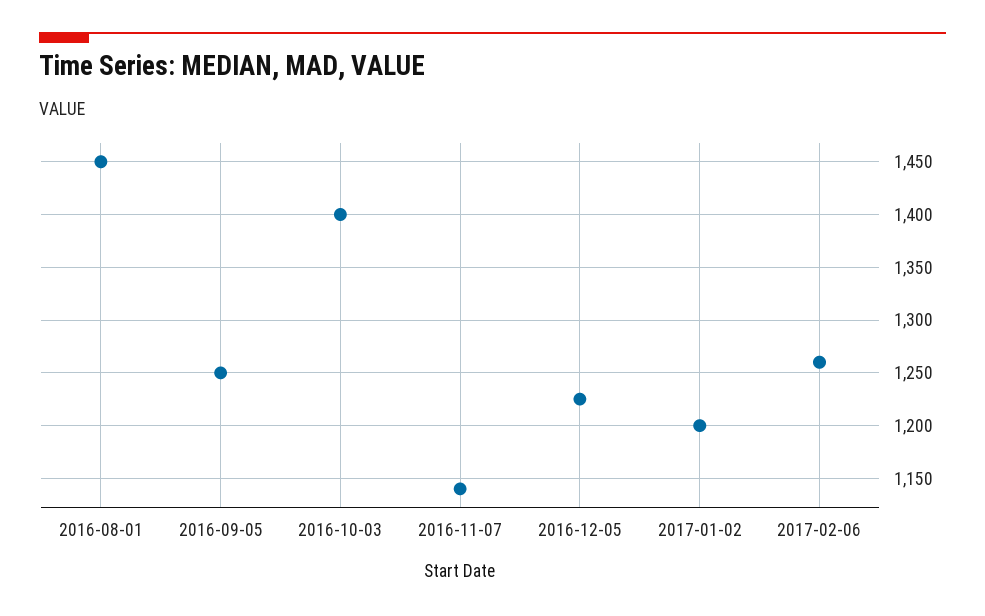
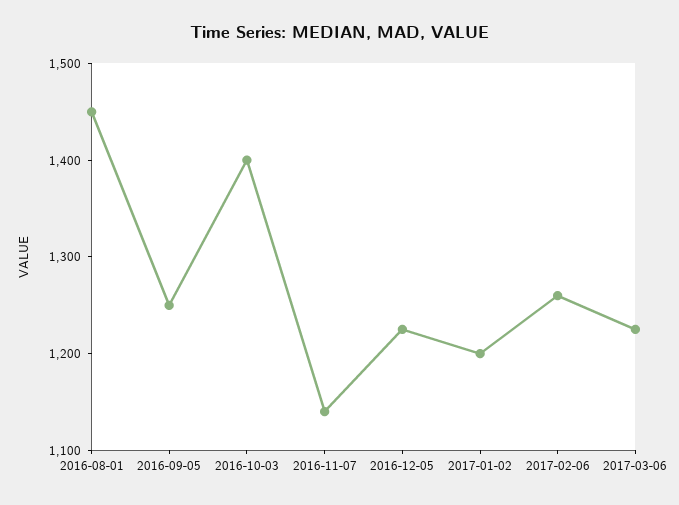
2017-03-06: none -> 1220

